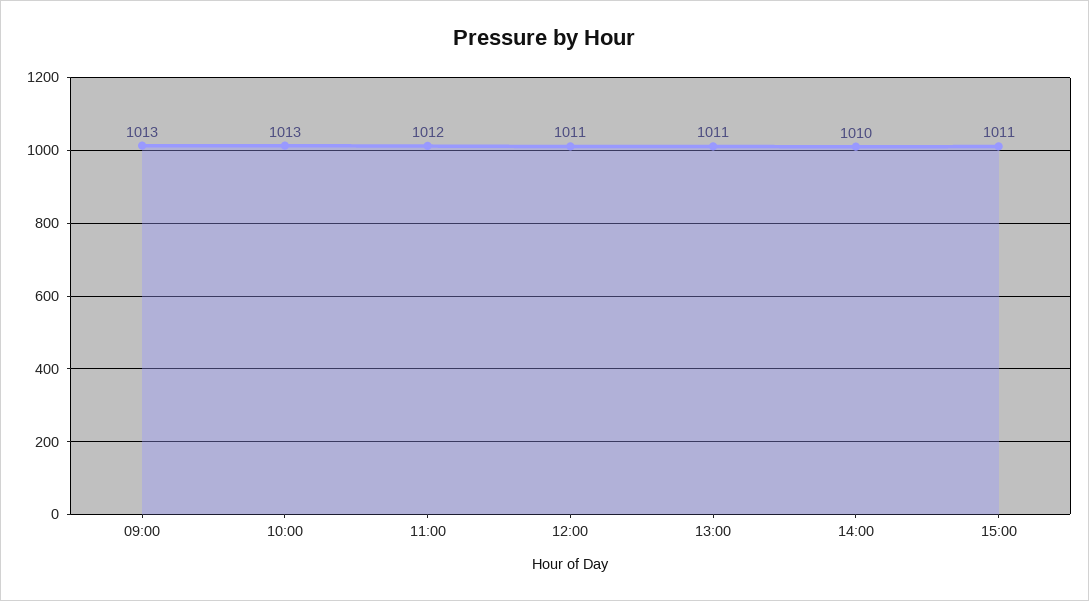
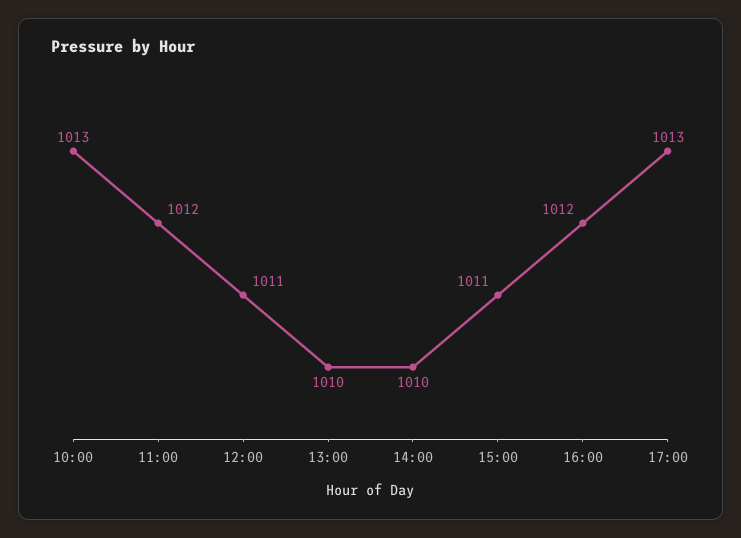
09:00: 1013 -> none
13:00: 1011 -> 1010
16:00: none -> 1012
17:00: none -> 1013

